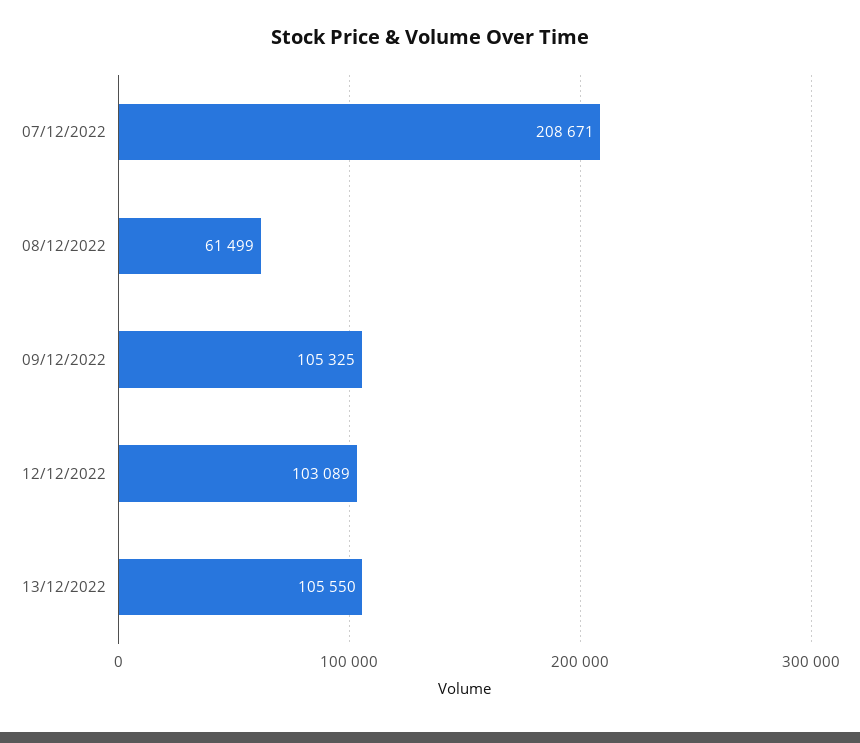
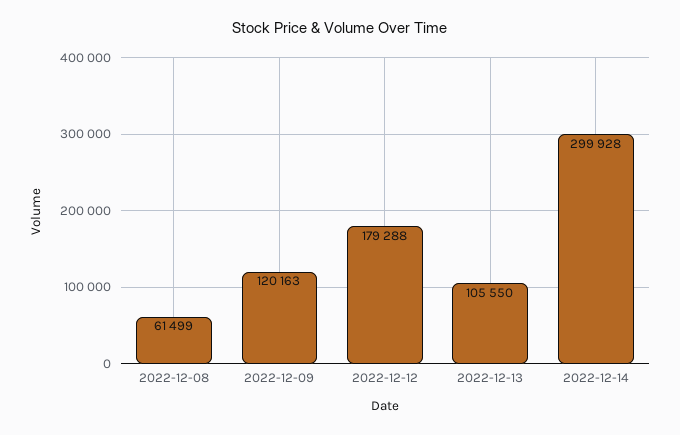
07/12/2022: 208671 -> none
09/12/2022: 105325 -> 120163
12/12/2022: 103089 -> 179288
2022-12-14: none -> 299928

